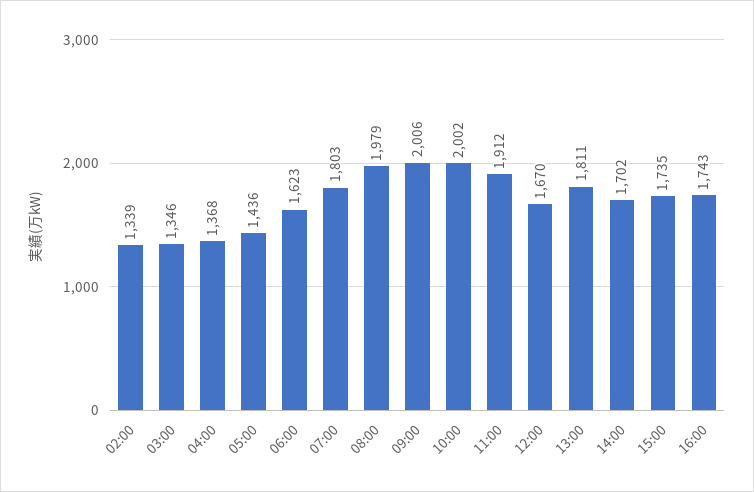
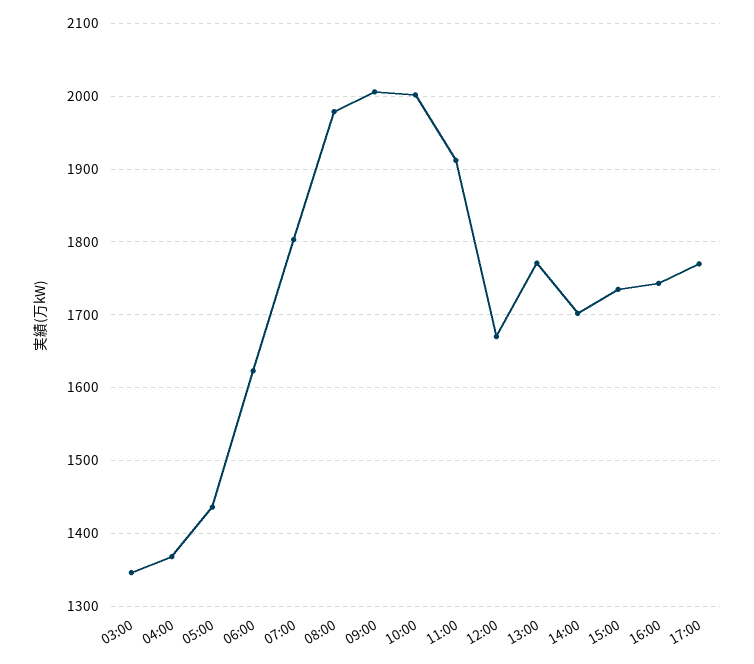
02:00: 1339 -> none
13:00: 1811 -> 1770
17:00: none -> 1770

